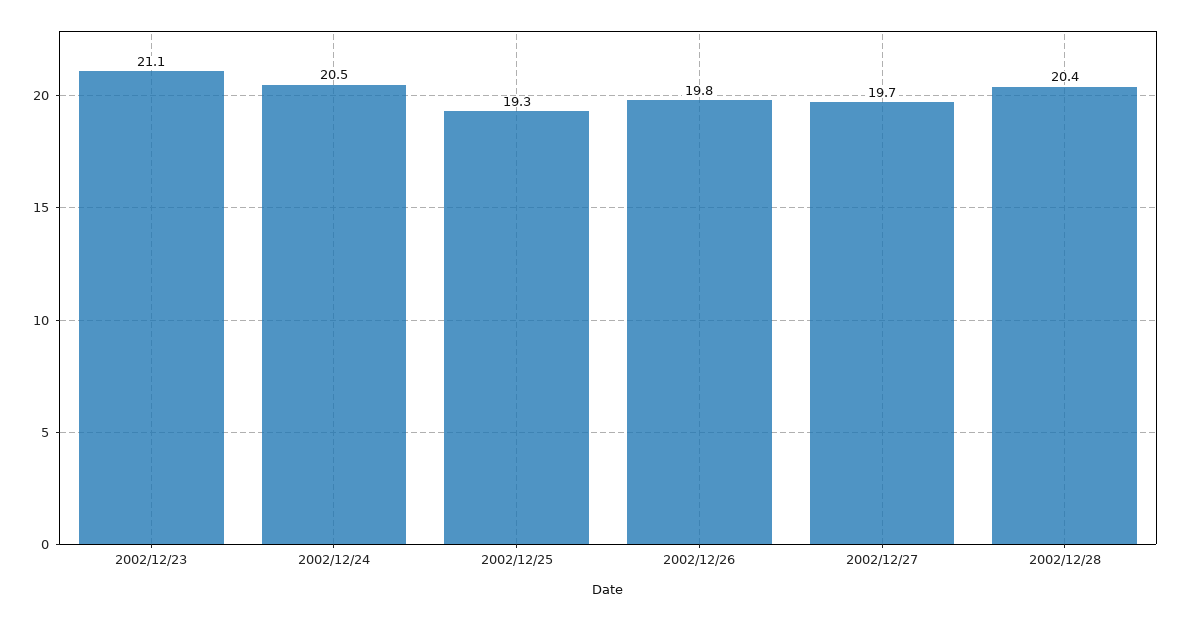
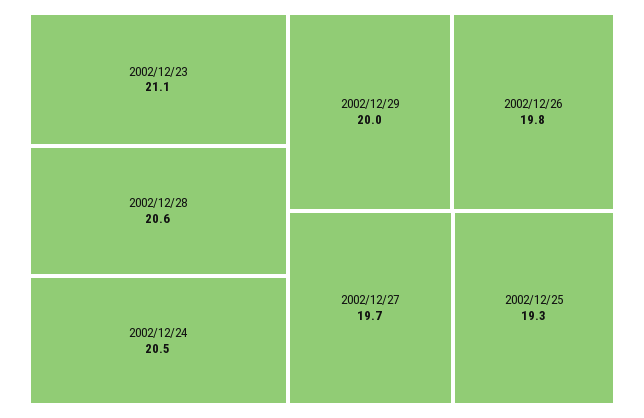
2002/12/28: 20.4 -> 20.6
2002/12/29: none -> 20

